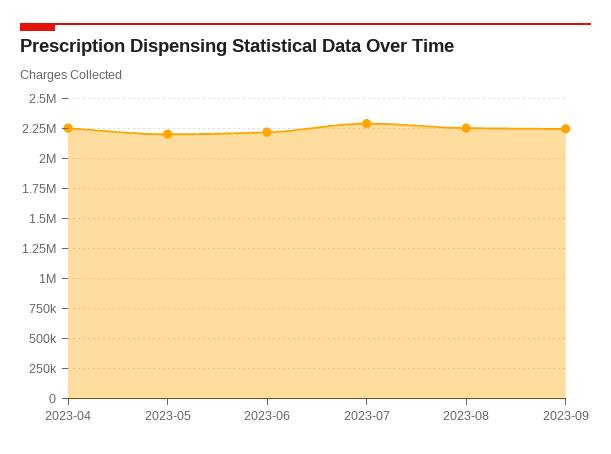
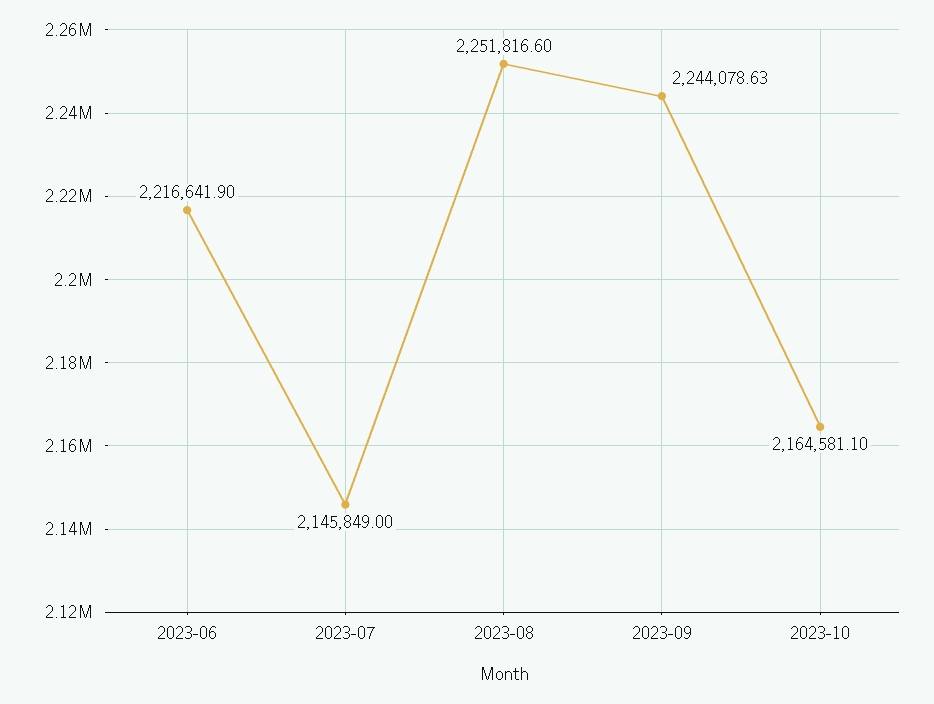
2023-04: 2250000 -> none
2023-05: 2200000 -> none
2023-07: 2300000 -> 2145849
2023-10: none -> 2164581.1

